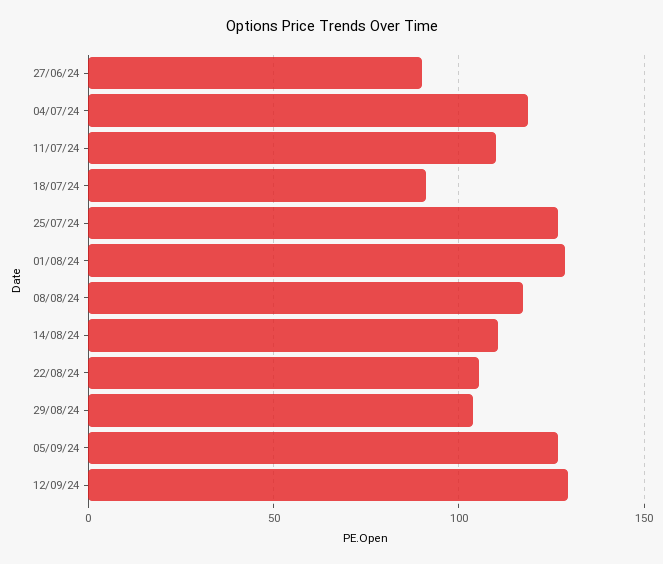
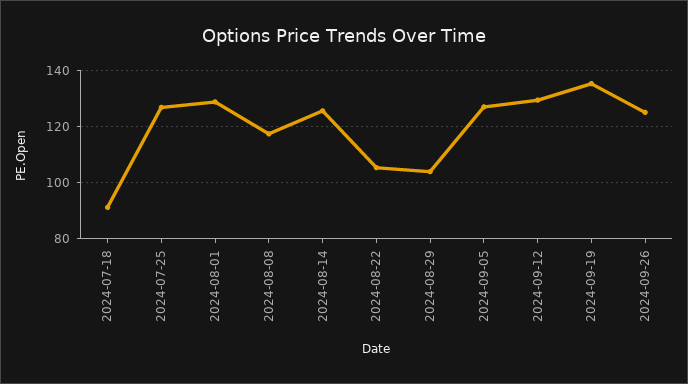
27/06/24: 90 -> none
04/07/24: 120 -> none
11/07/24: 110 -> none
14/08/24: 110 -> 125
2024-09-19: none -> 135
2024-09-26: none -> 125

